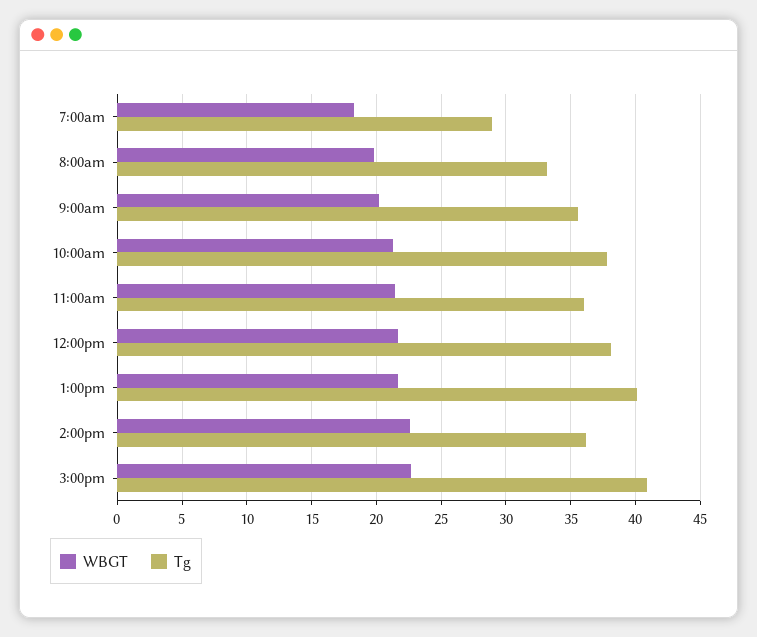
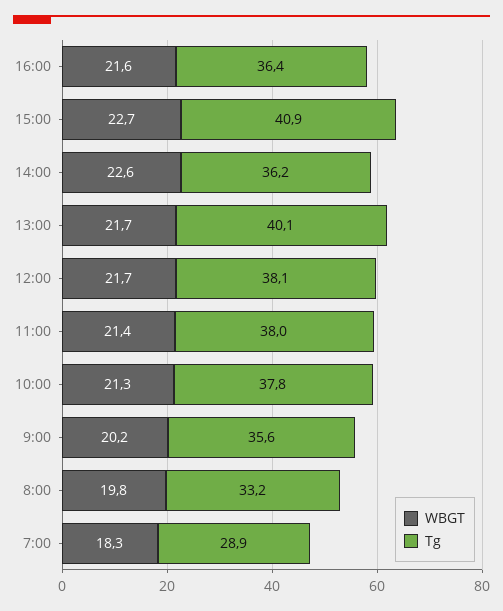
Tg, 11:00am: 36 -> 38
WBGT, 16:00: none -> 21.6
Tg, 16:00: none -> 36.4

